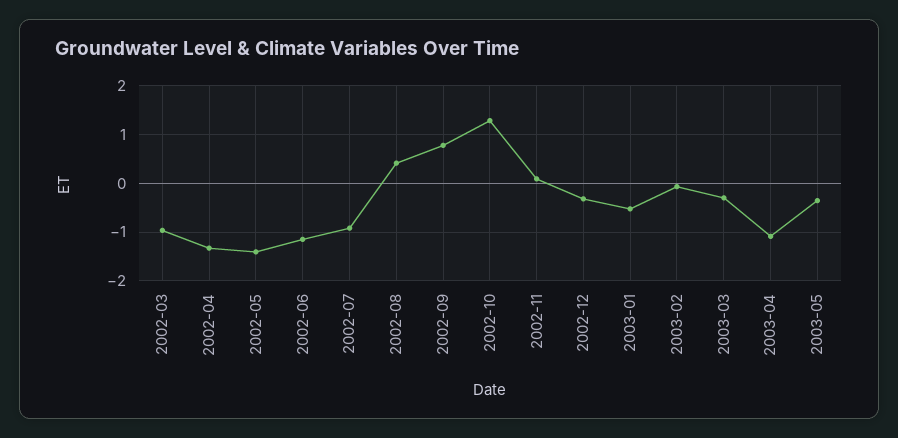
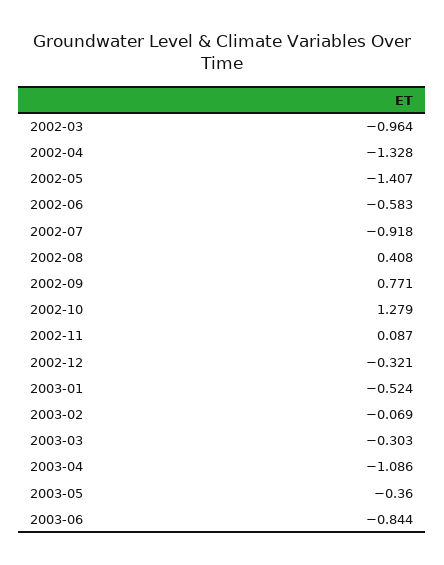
2002-06: -1.2 -> -0.583
2003-06: none -> -0.844

